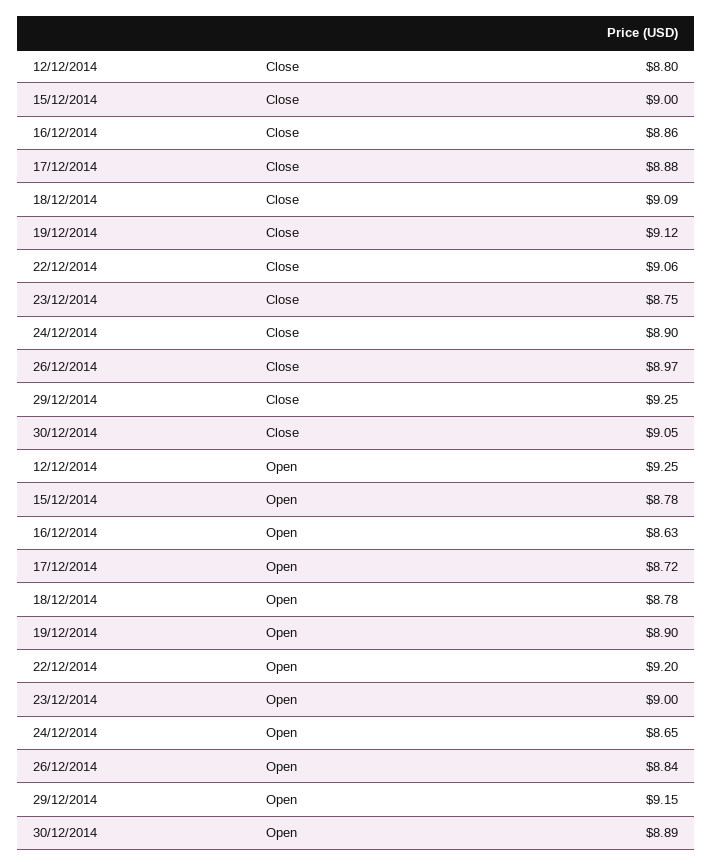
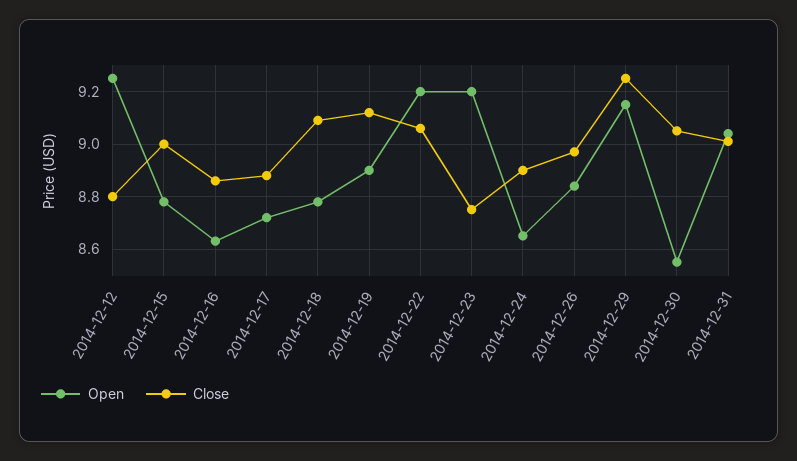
Open, 23/12/2014: 9 -> 9.2
Open, 30/12/2014: 8.89 -> 8.55
Open, 2014-12-31: none -> 9.05
Close, 2014-12-31: none -> 9

